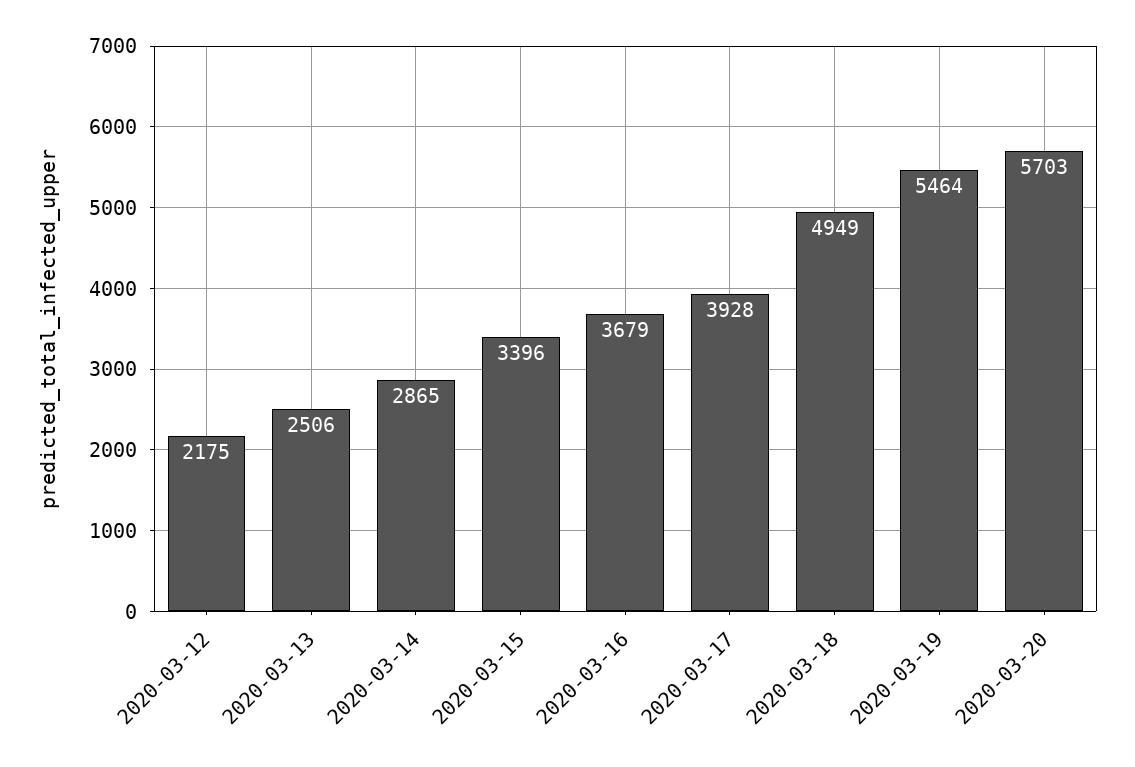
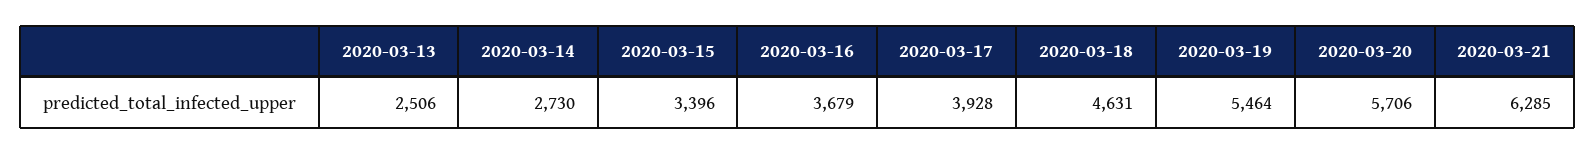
2020-03-12: 2175 -> none
2020-03-14: 2865 -> 2730
2020-03-18: 4949 -> 4631
2020-03-20: 5703 -> 5706
2020-03-21: none -> 6285

